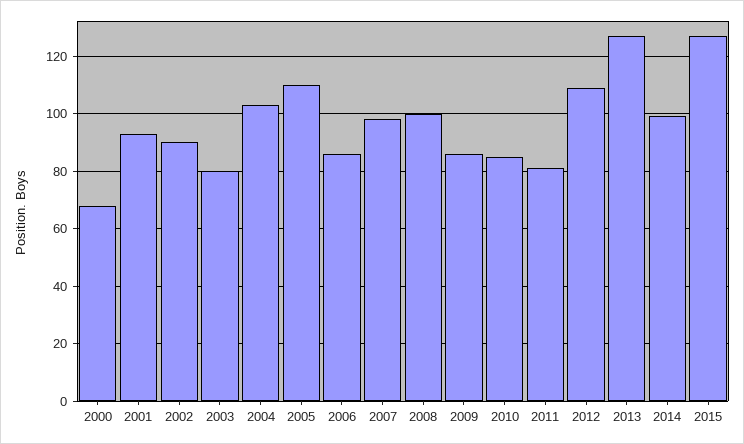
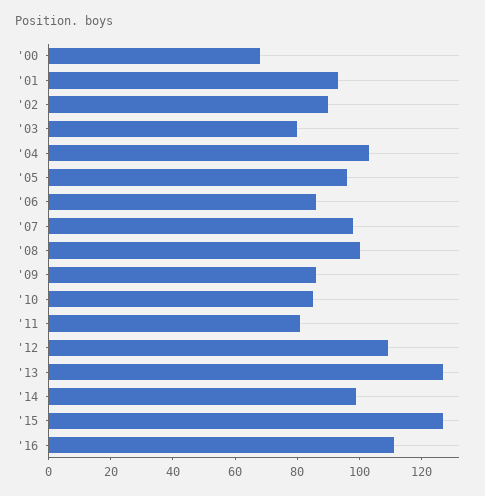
2005: 110 -> 95
'16: none -> 110

